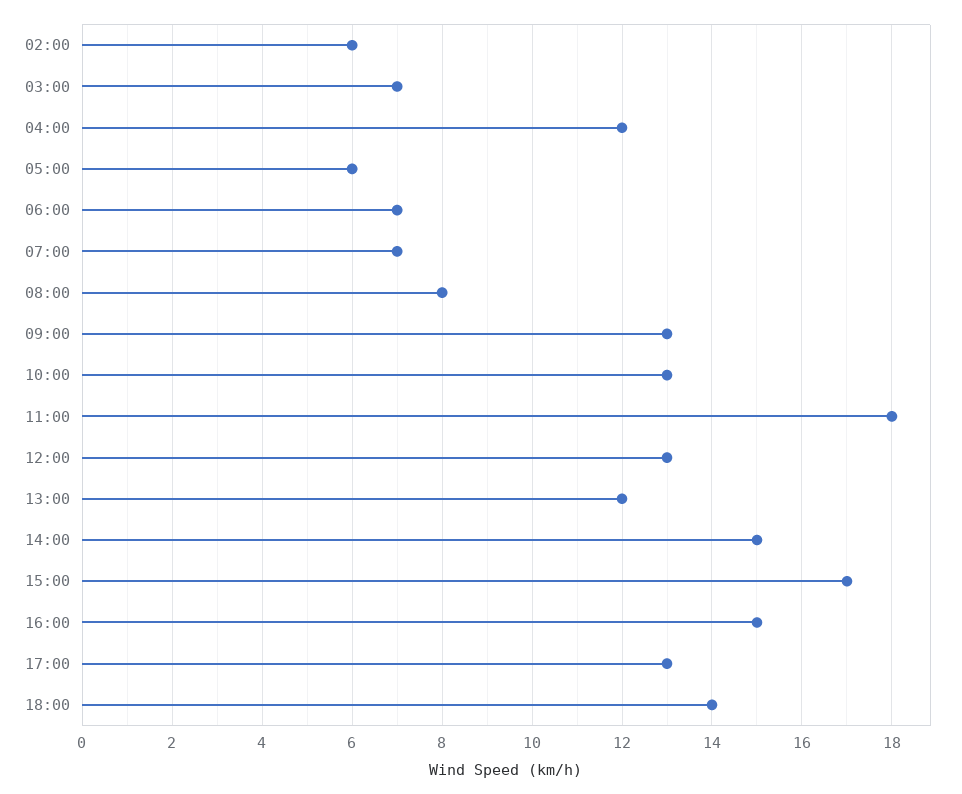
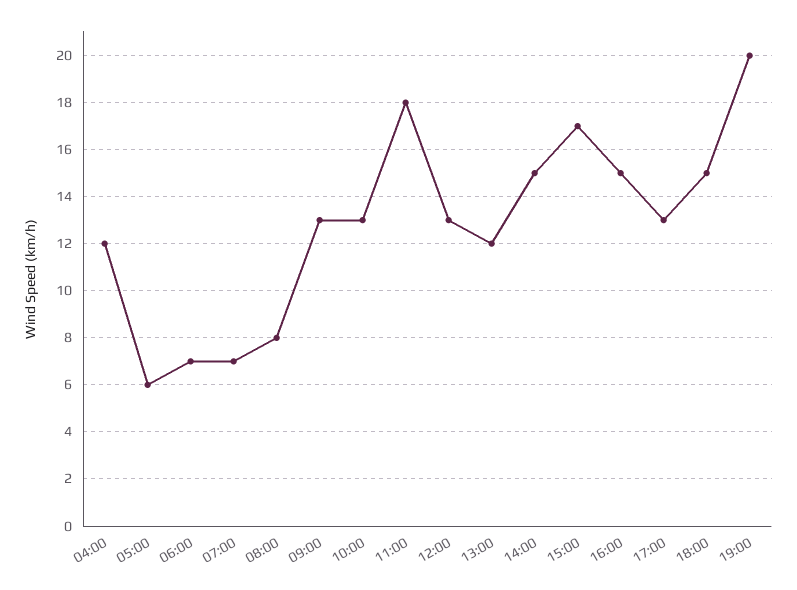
02:00: 6 -> none
03:00: 7 -> none
18:00: 14 -> 15
19:00: none -> 20

